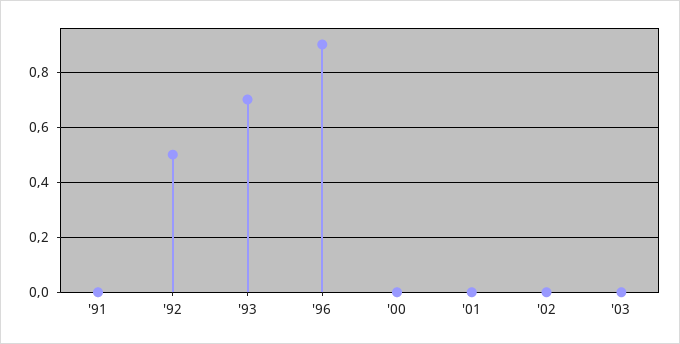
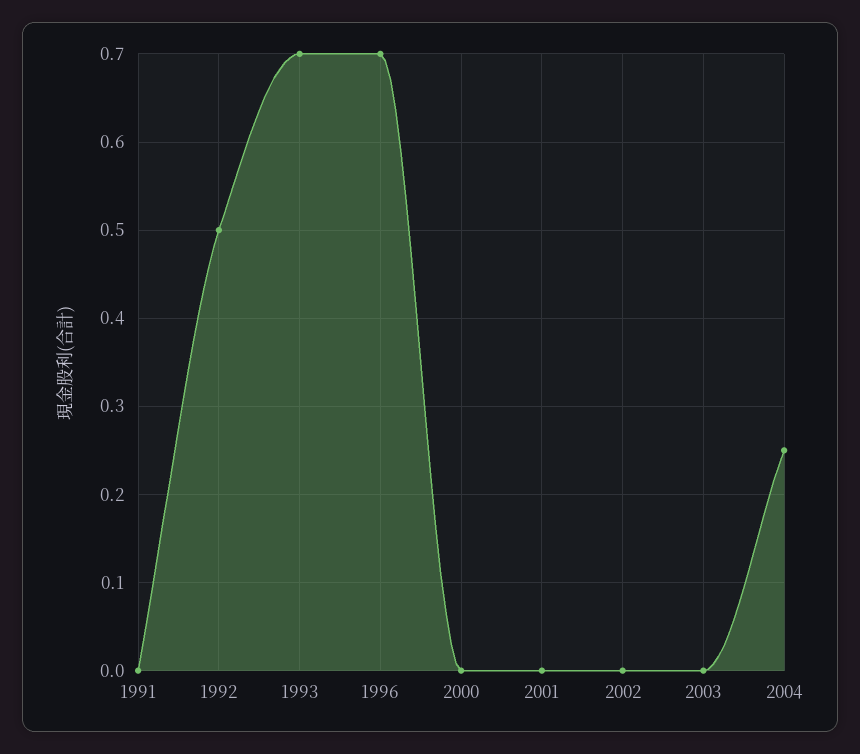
'96: 0.9 -> 0.7
2004: none -> 0.25

